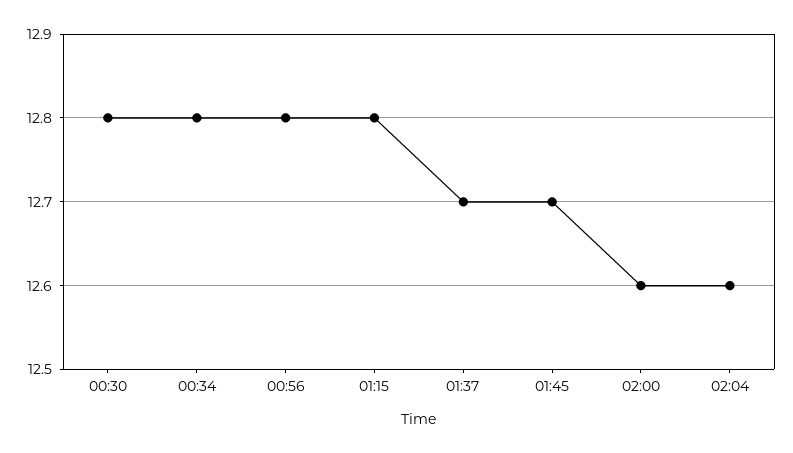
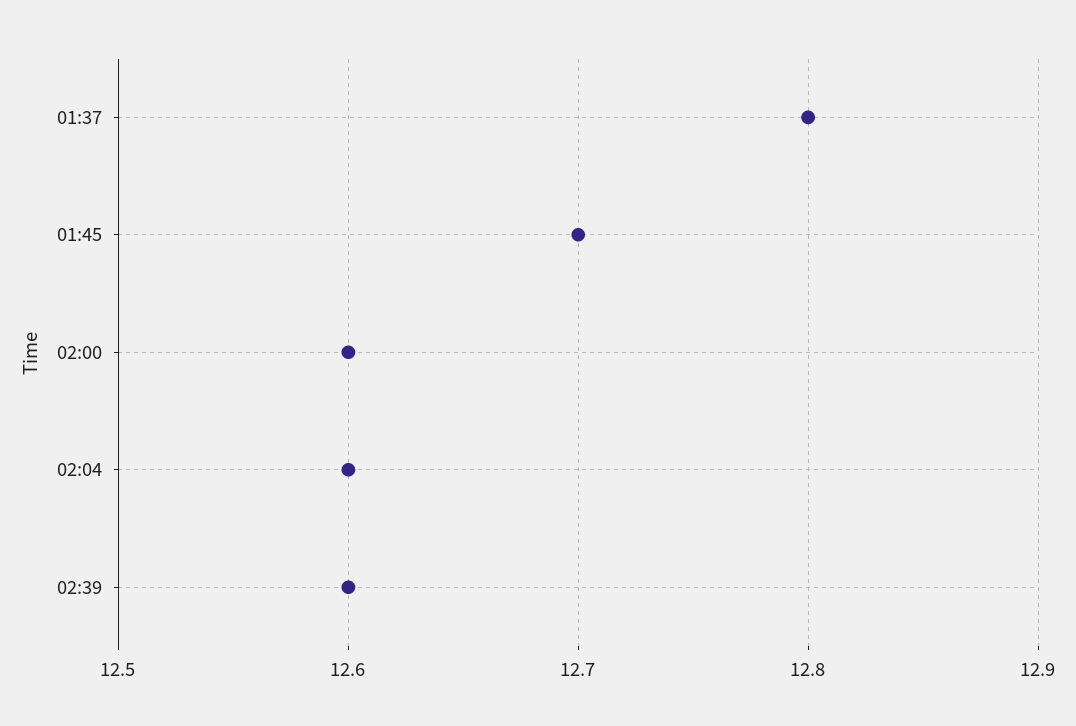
00:30: 12.8 -> none
00:34: 12.8 -> none
00:56: 12.8 -> none
01:15: 12.8 -> none
01:37: 12.7 -> 12.8
02:39: none -> 12.6

